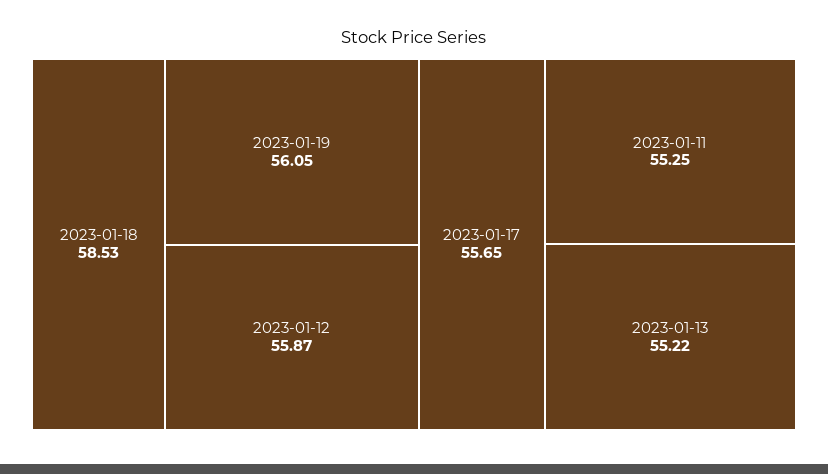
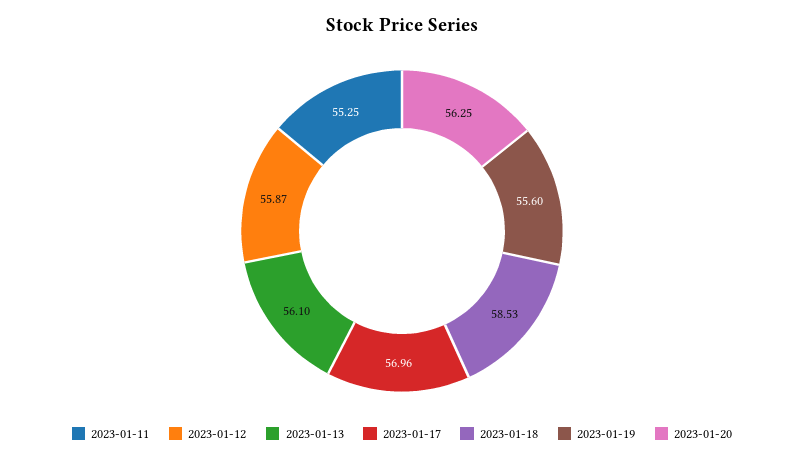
2023-01-19: 56.05 -> 55.6
2023-01-17: 55.65 -> 56.96
2023-01-13: 55.22 -> 56.1
2023-01-20: none -> 56.25

